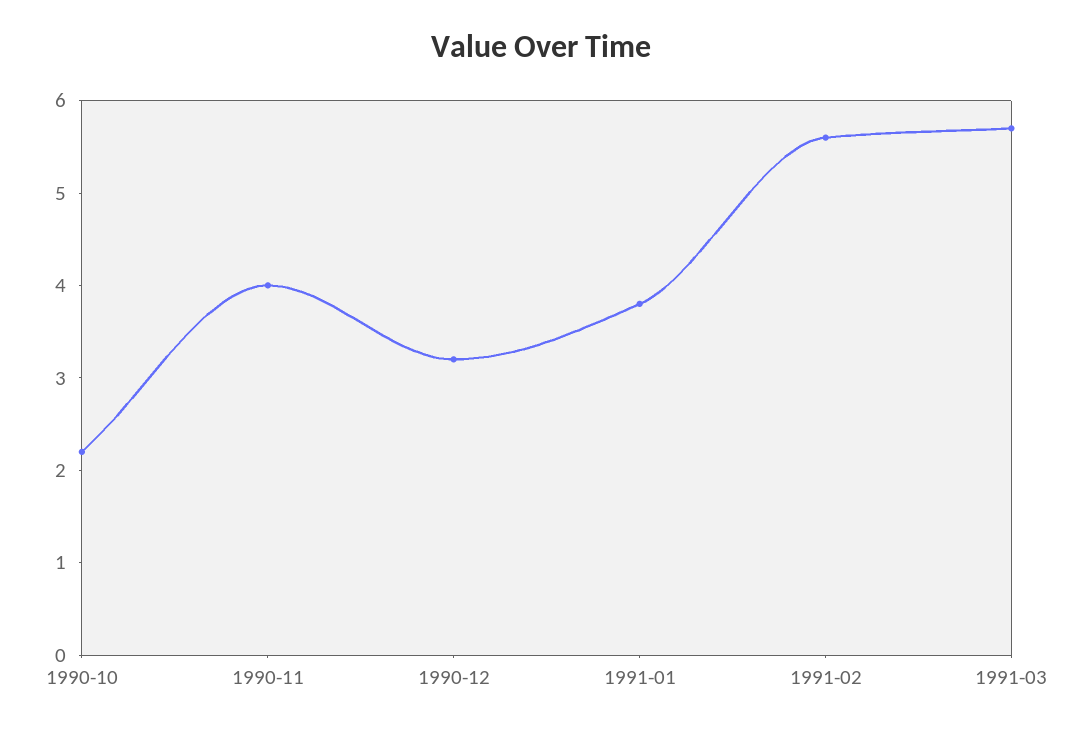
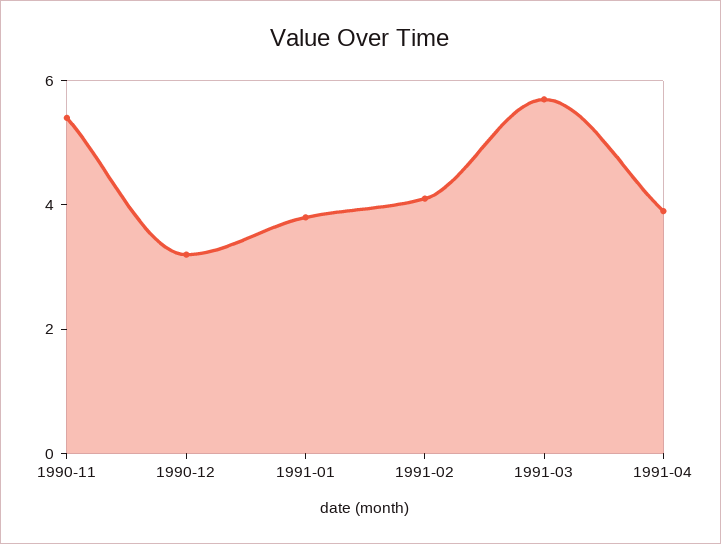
1990-10: 2.2 -> none
1990-11: 4 -> 5.5
1991-02: 5.6 -> 4
1991-04: none -> 4

